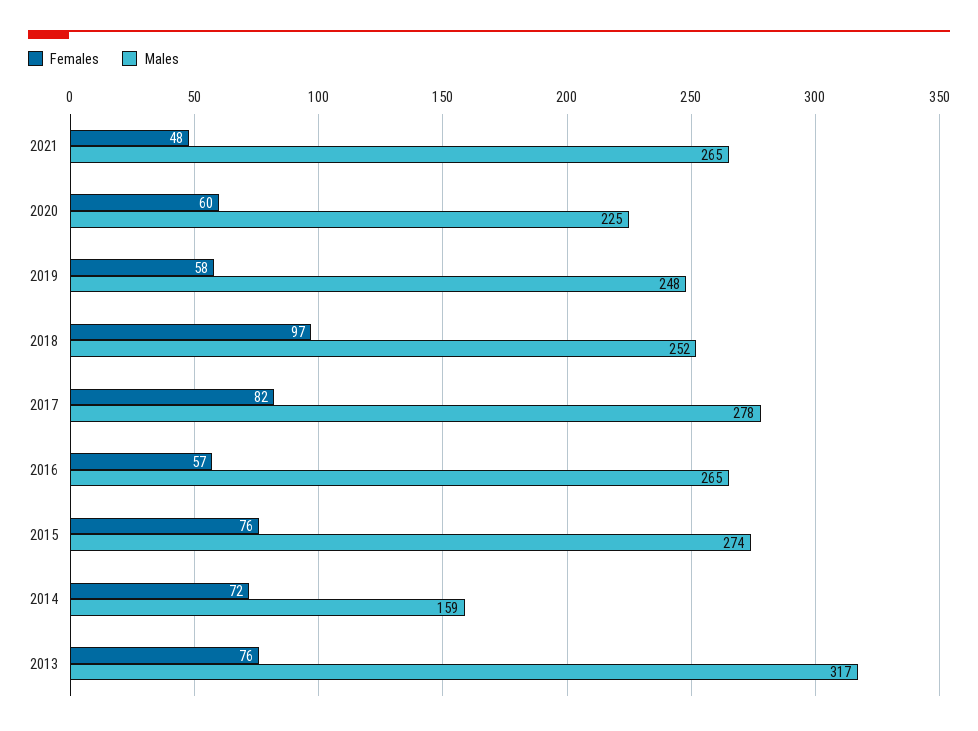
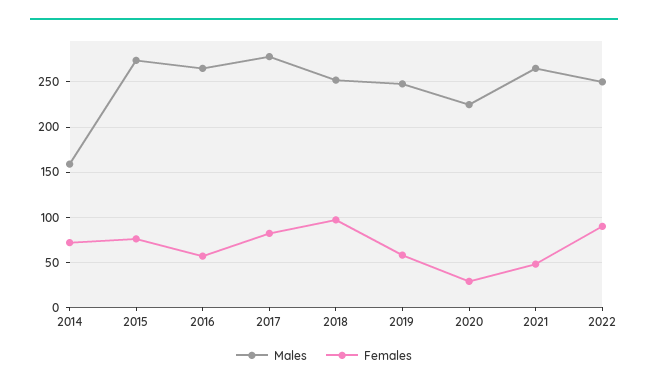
Females, 2020: 60 -> 30
Females, 2013: 76 -> none
Males, 2013: 317 -> none
Males, 2022: none -> 250
Females, 2022: none -> 90

